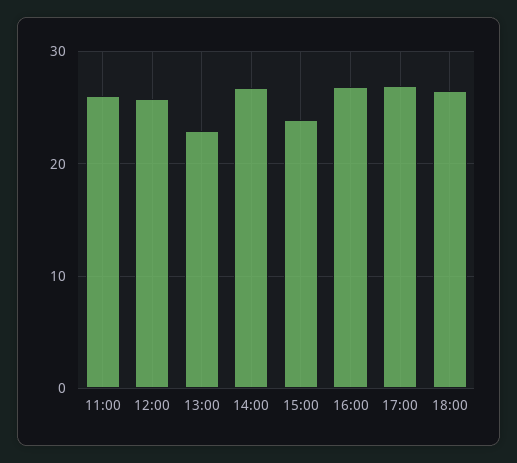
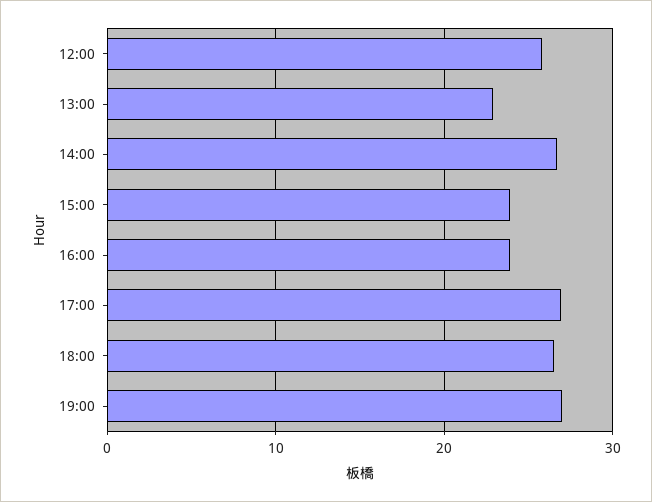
11:00: 26 -> none
16:00: 27 -> 24
19:00: none -> 27

